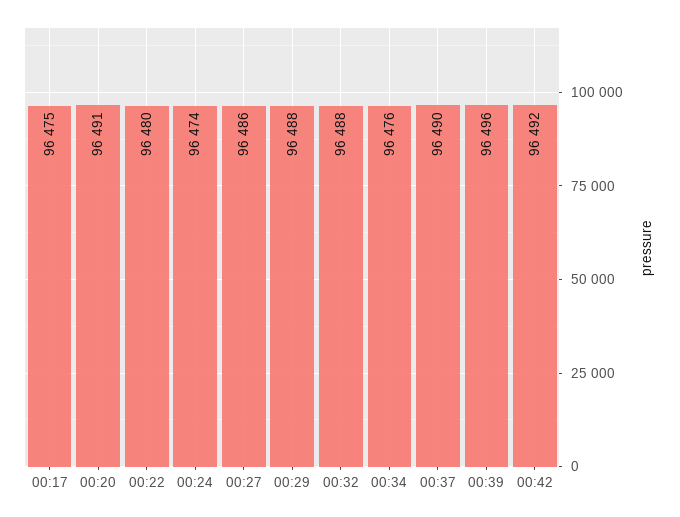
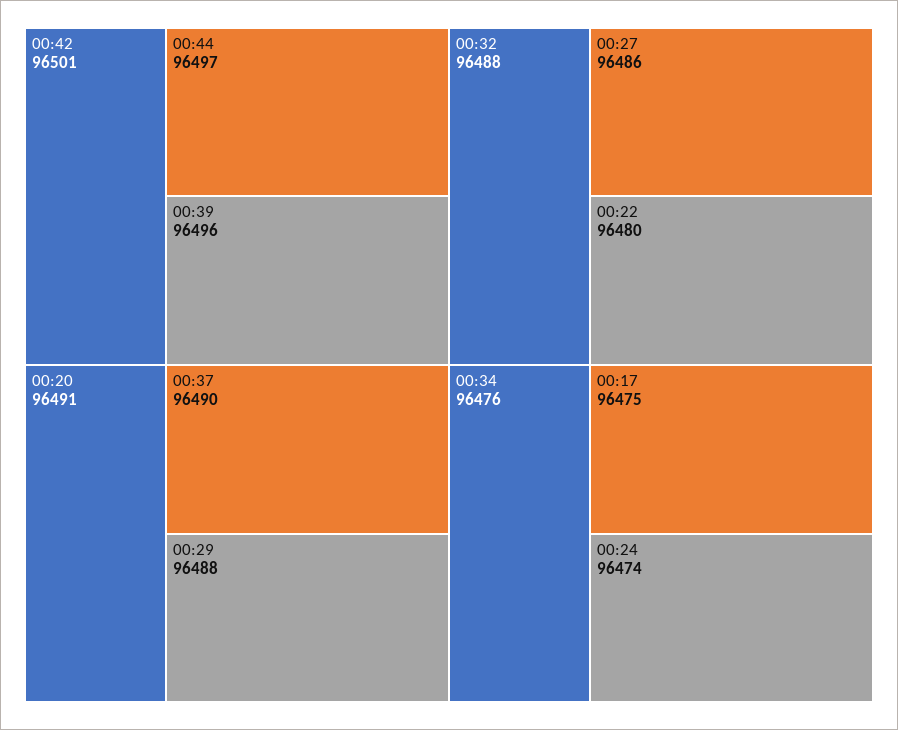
00:42: 96492 -> 96501
00:44: none -> 96497

